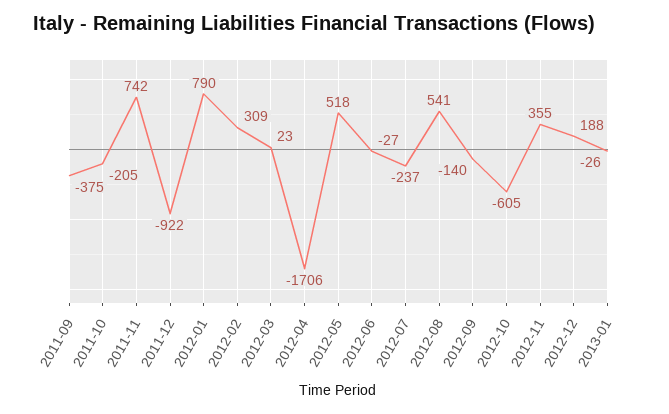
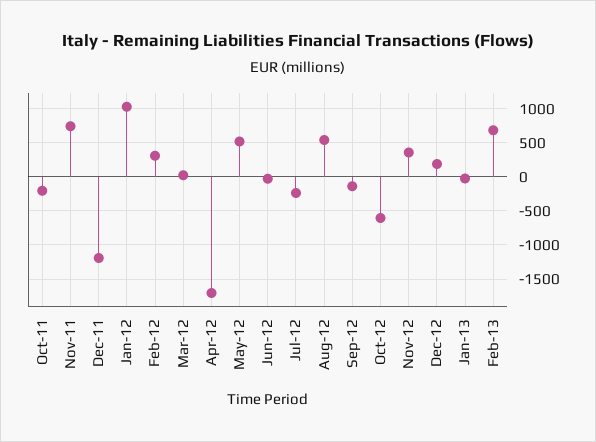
2011-09: -375 -> none
2011-12: -922 -> -1200
2012-01: 790 -> 1000
Feb-13: none -> 700

